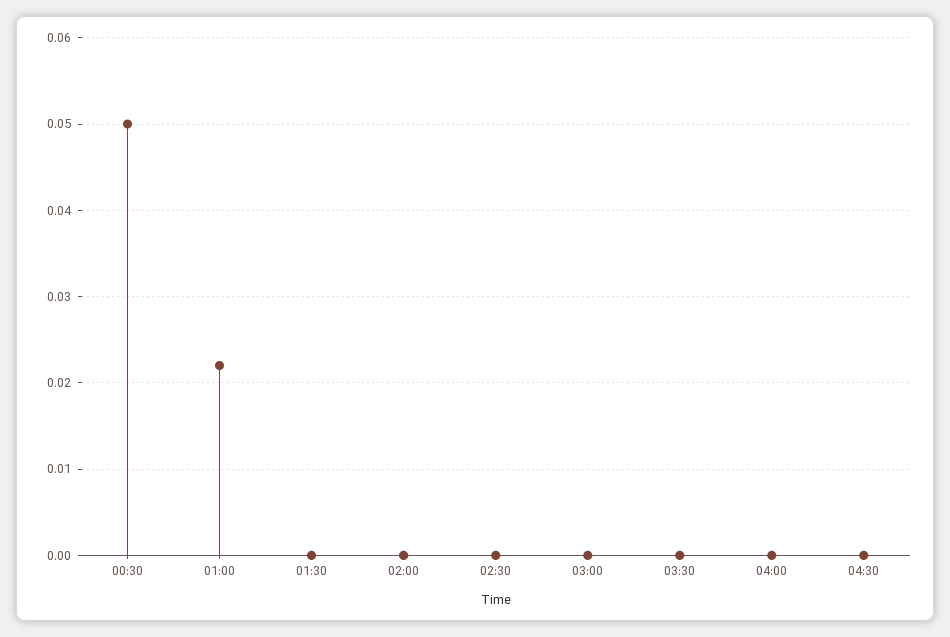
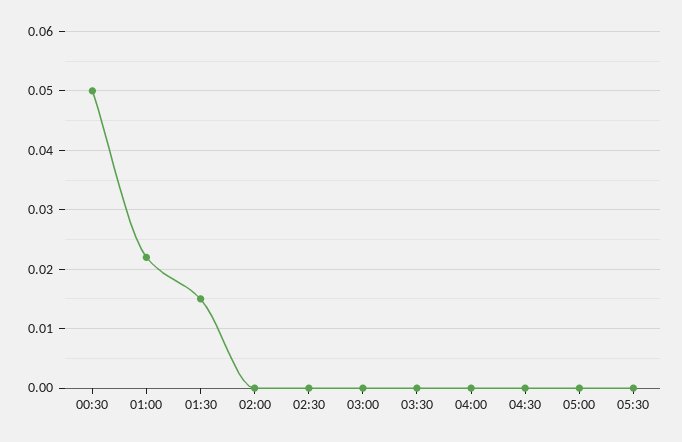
01:30: 0 -> 0.015
05:00: none -> 0
05:30: none -> 0

